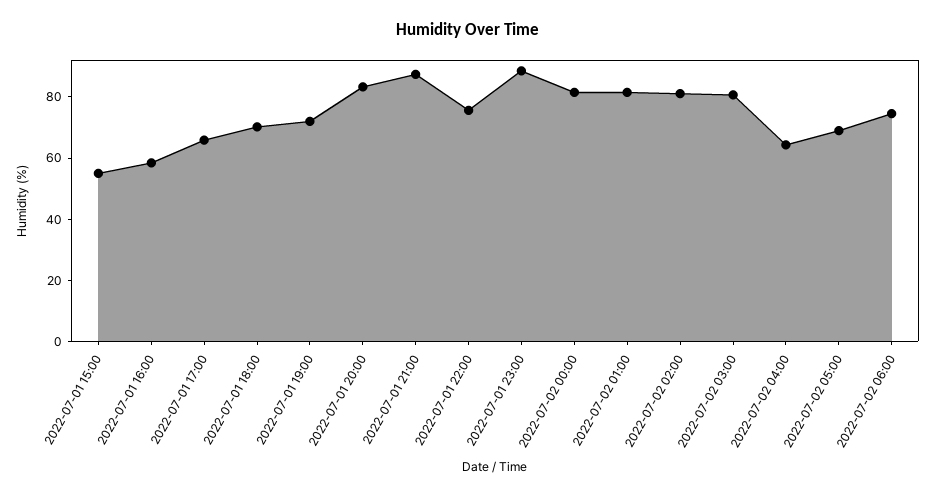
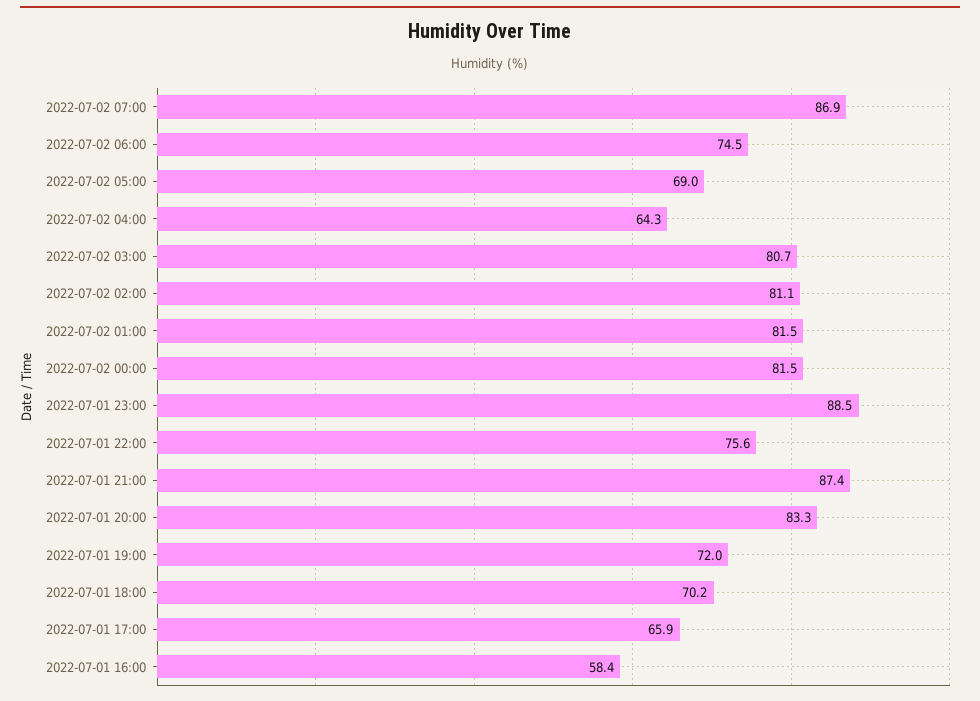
2022-07-01 15:00: 55 -> none
2022-07-02 07:00: none -> 86.9

